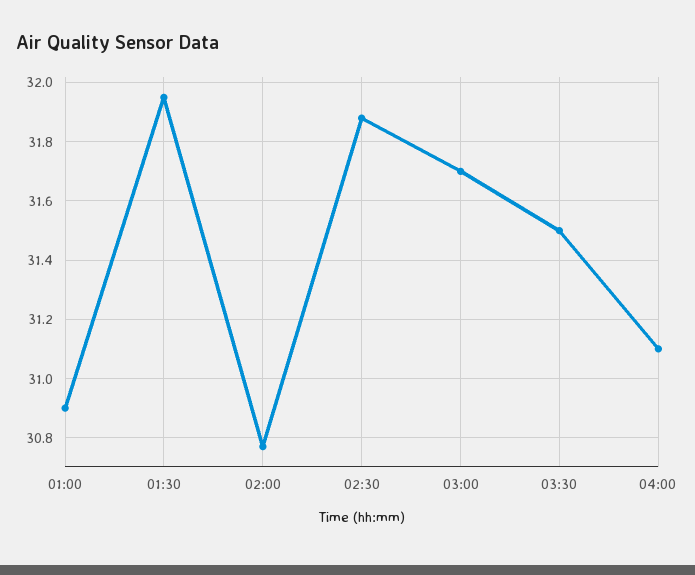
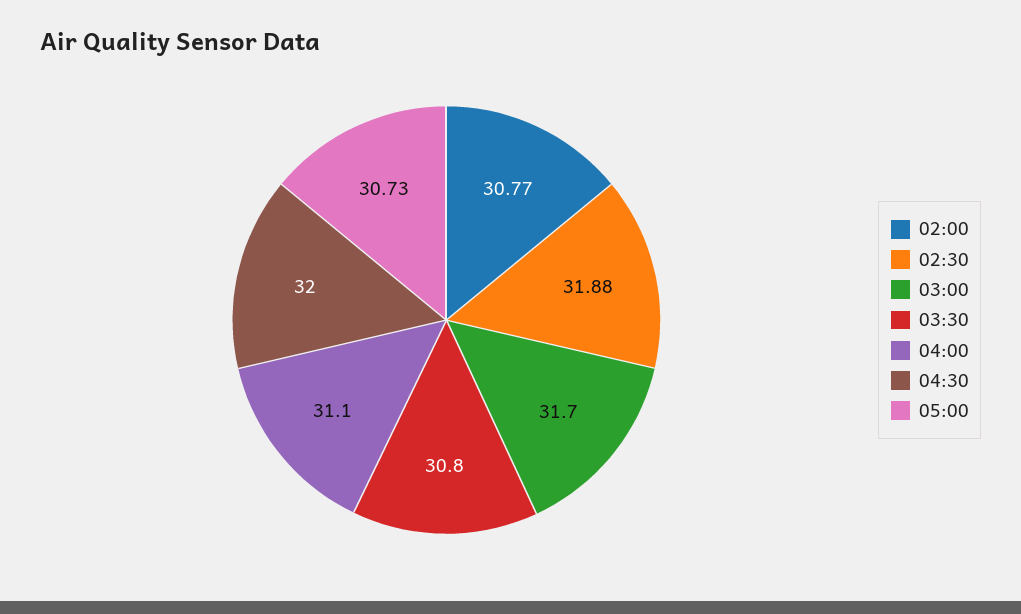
01:00: 30.9 -> none
01:30: 31.95 -> none
03:30: 31.5 -> 30.8
04:30: none -> 32
05:00: none -> 30.73

